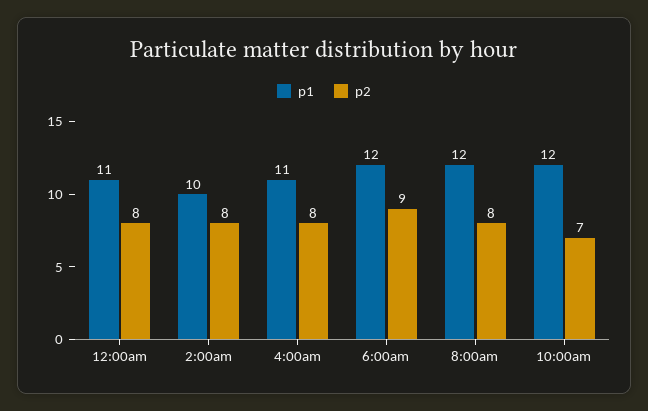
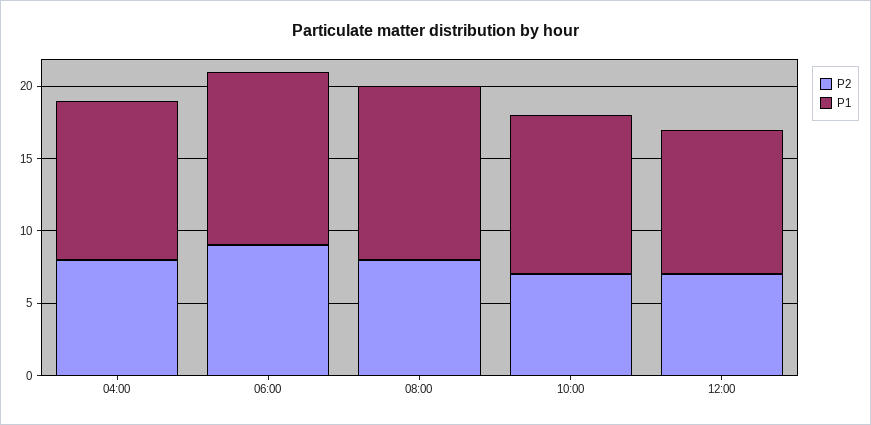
p1, 12:00am: 11 -> none
p2, 12:00am: 8 -> none
p1, 2:00am: 10 -> none
p2, 2:00am: 8 -> none
p1, 10:00am: 12 -> 11
p2, 12:00: none -> 7
p1, 12:00: none -> 10

